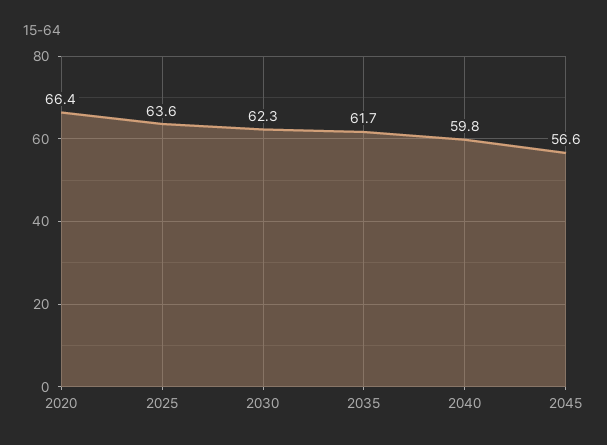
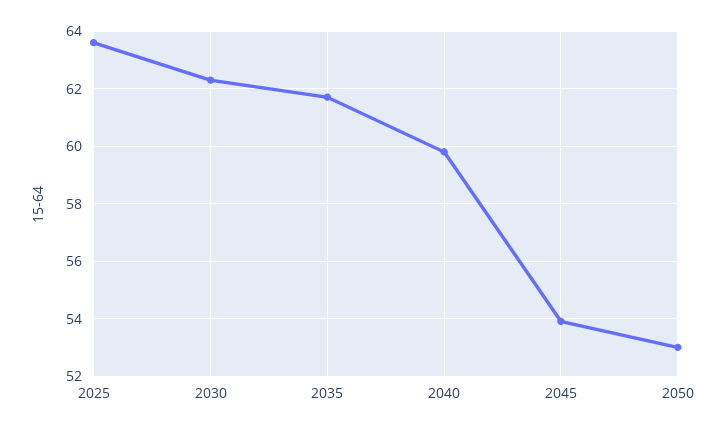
2020: 66.4 -> none
2045: 56.6 -> 54
2050: none -> 53

